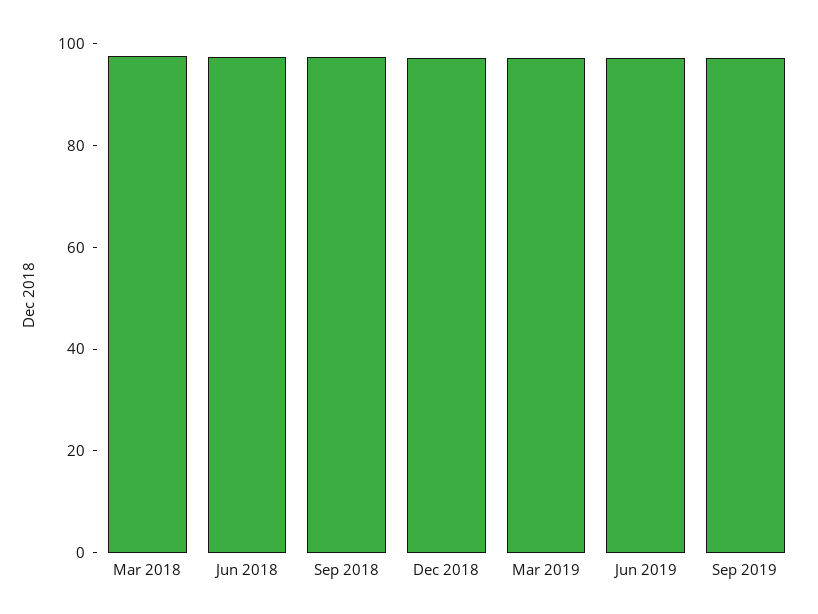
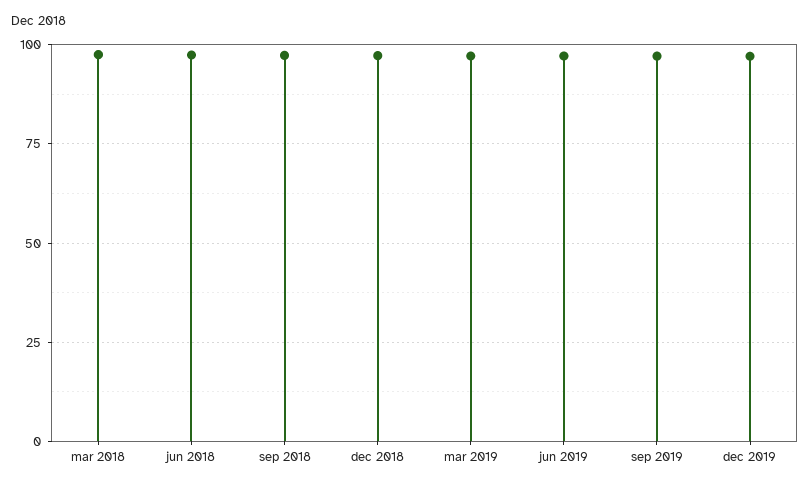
dec 2019: none -> 97.5

